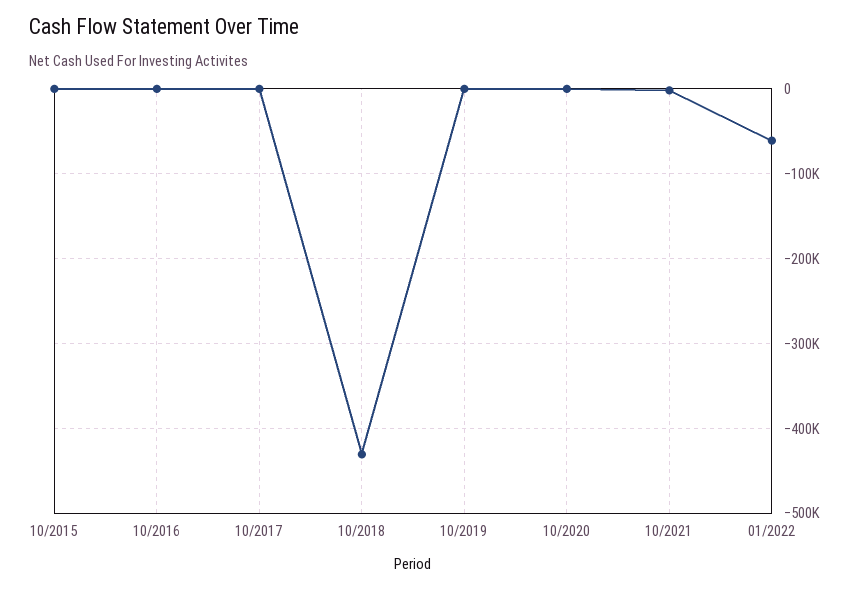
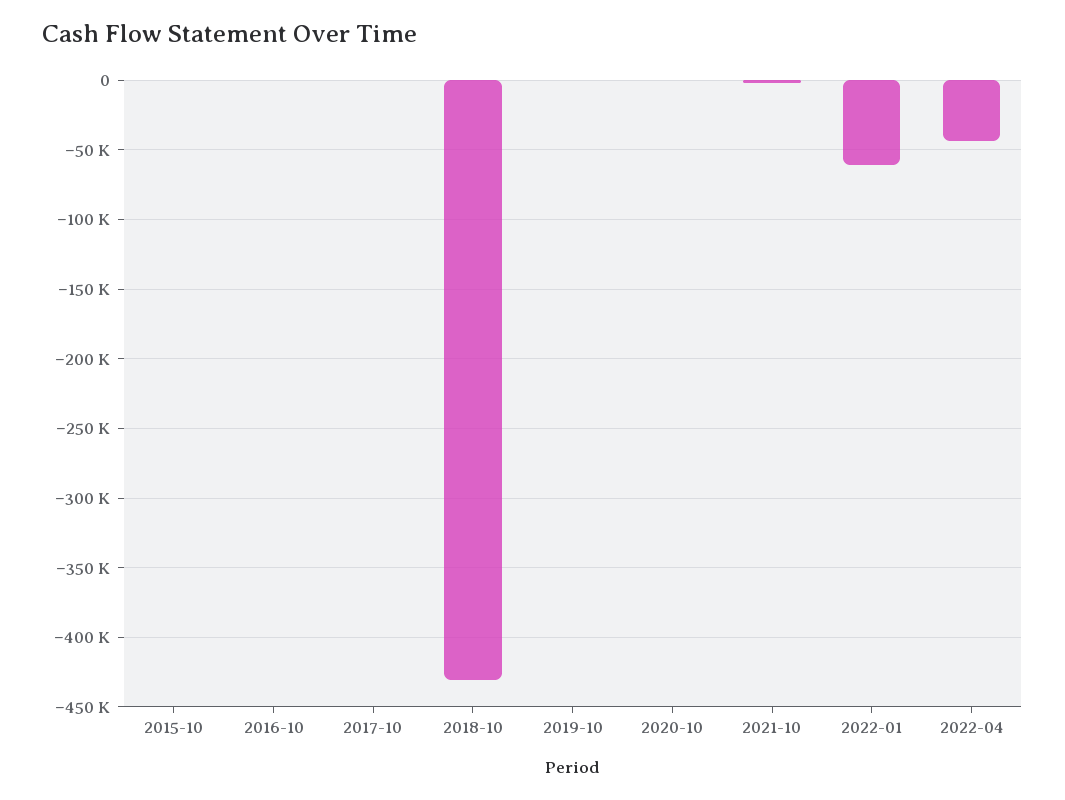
2022-04: none -> -45000

